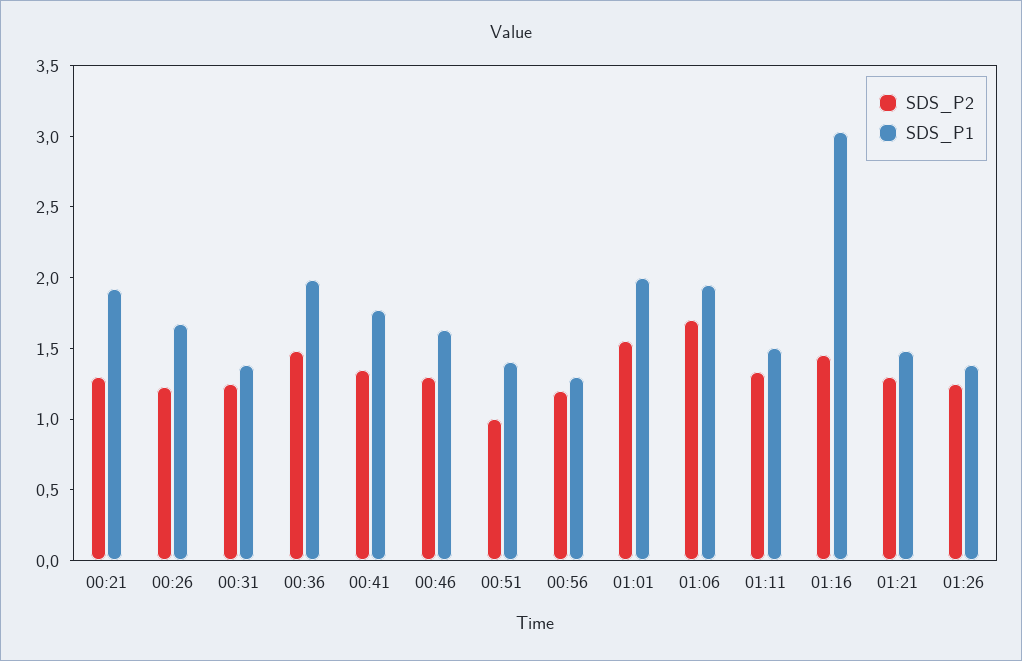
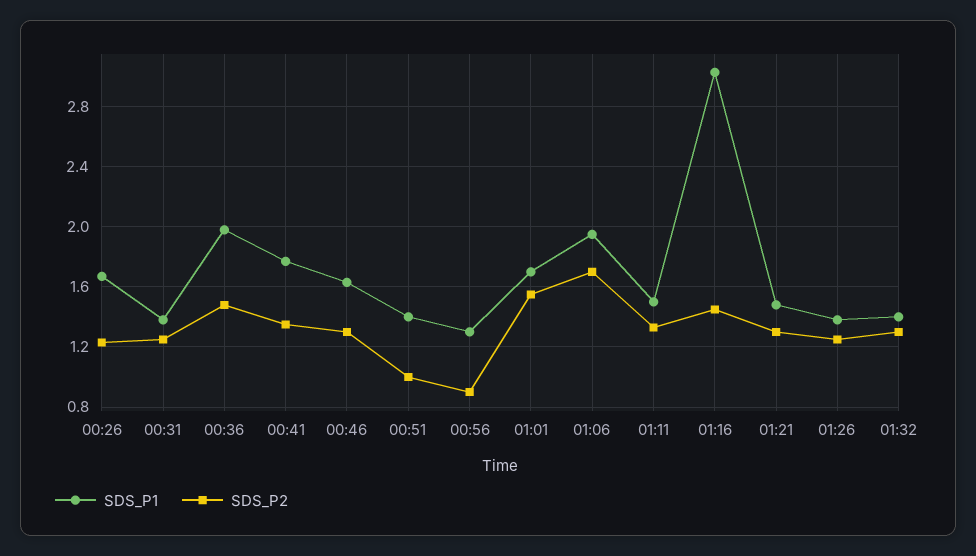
SDS_P2, 00:21: 1.3 -> none
SDS_P1, 00:21: 1.9 -> none
SDS_P2, 00:56: 1.2 -> 0.9
SDS_P1, 01:01: 2 -> 1.7
SDS_P1, 01:32: none -> 1.4
SDS_P2, 01:32: none -> 1.3

